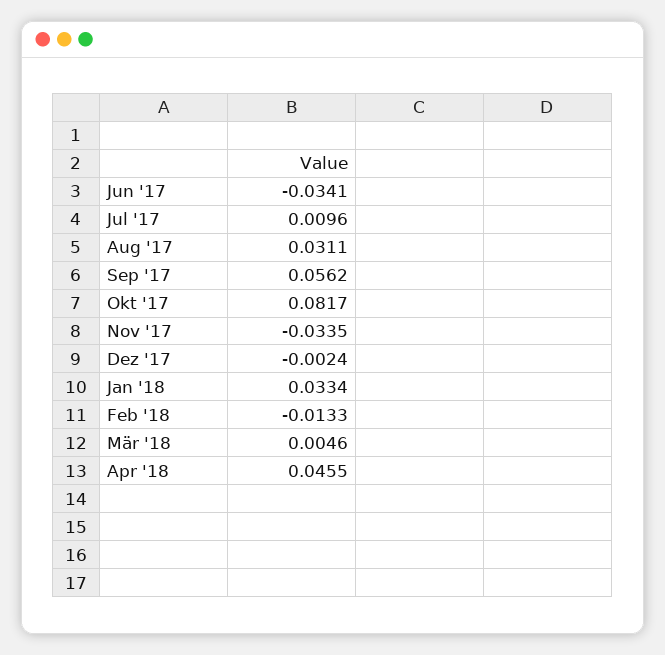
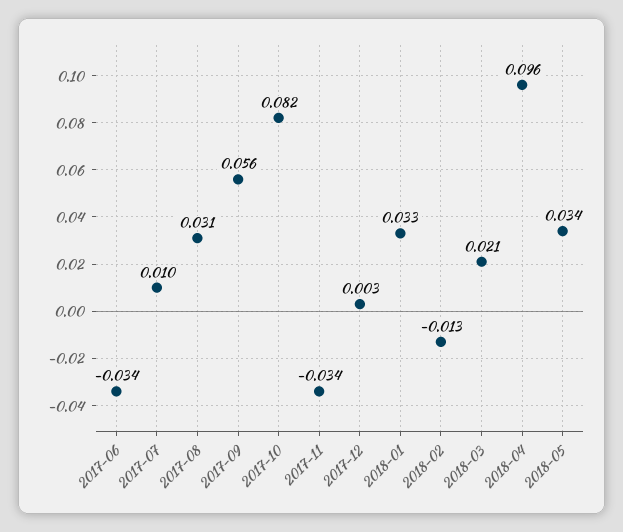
Dez '17: -0.0024 -> 0.003
Mär '18: 0.0046 -> 0.021
Apr '18: 0.0455 -> 0.096
2018-05: none -> 0.034

